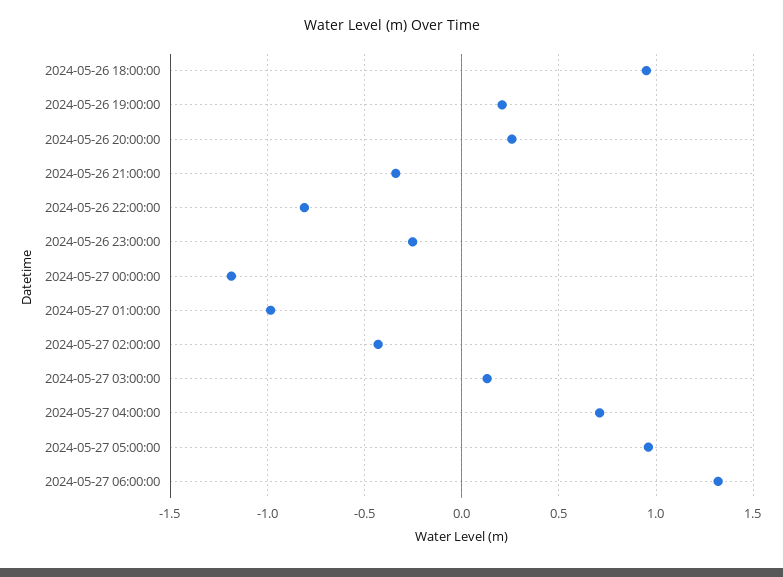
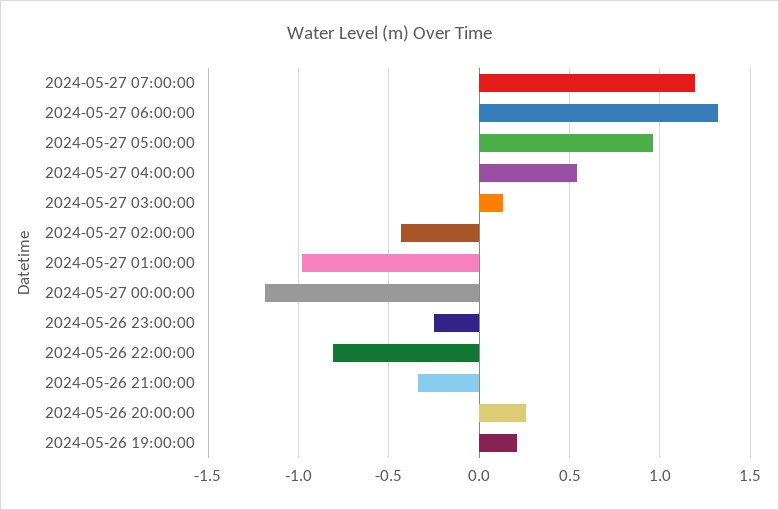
2024-05-26 18:00:00: 0.95 -> none
2024-05-27 04:00:00: 0.7 -> 0.55
2024-05-27 07:00:00: none -> 1.2

